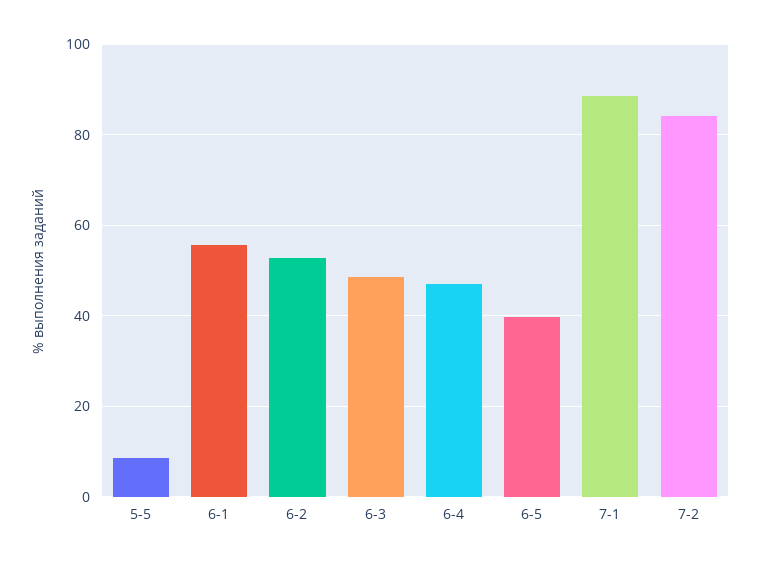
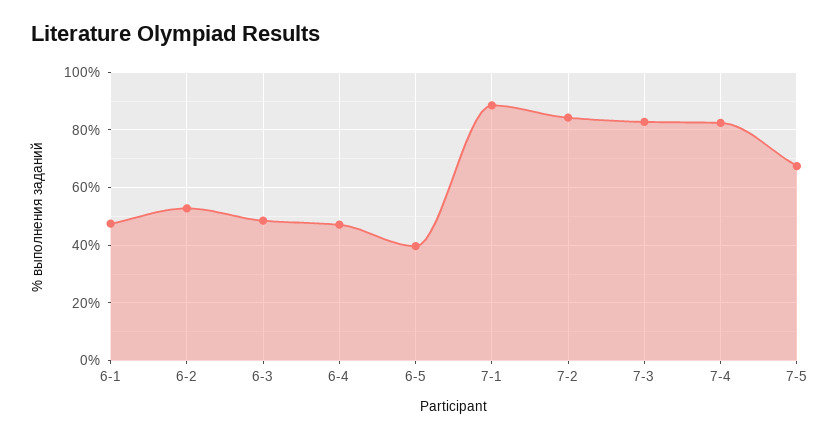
5-5: 8 -> none
6-1: 56 -> 47.5
7-3: none -> 82.5
7-4: none -> 82.5
7-5: none -> 67.5

